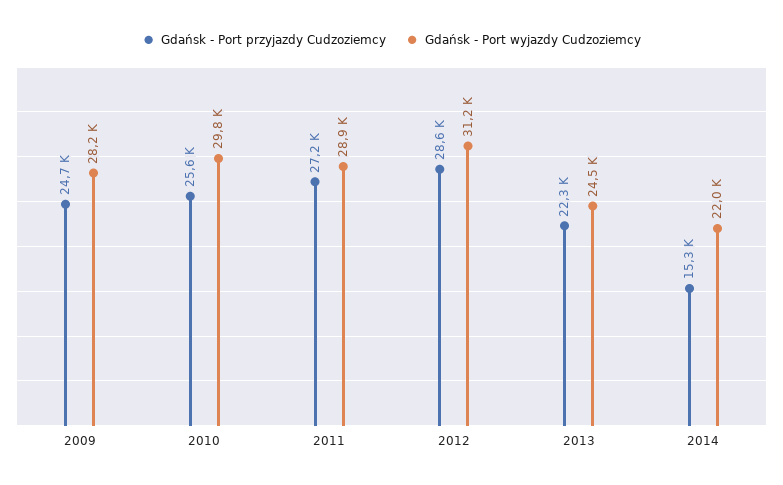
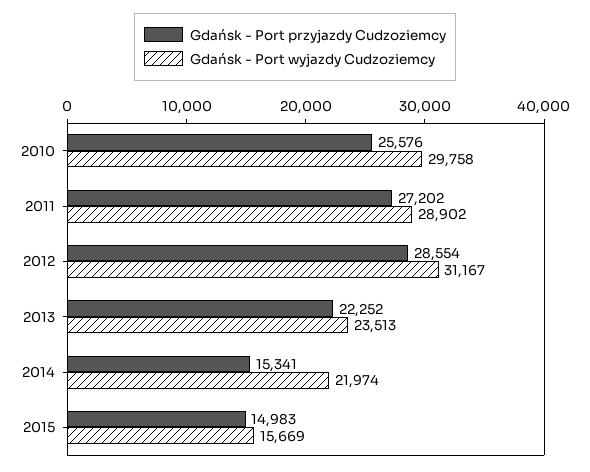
Gdańsk - Port przyjazdy Cudzoziemcy, 2009: 24700 -> none
Gdańsk - Port wyjazdy Cudzoziemcy, 2009: 28200 -> none
Gdańsk - Port wyjazdy Cudzoziemcy, 2013: 24500 -> 23513
Gdańsk - Port przyjazdy Cudzoziemcy, 2015: none -> 14983
Gdańsk - Port wyjazdy Cudzoziemcy, 2015: none -> 15669

